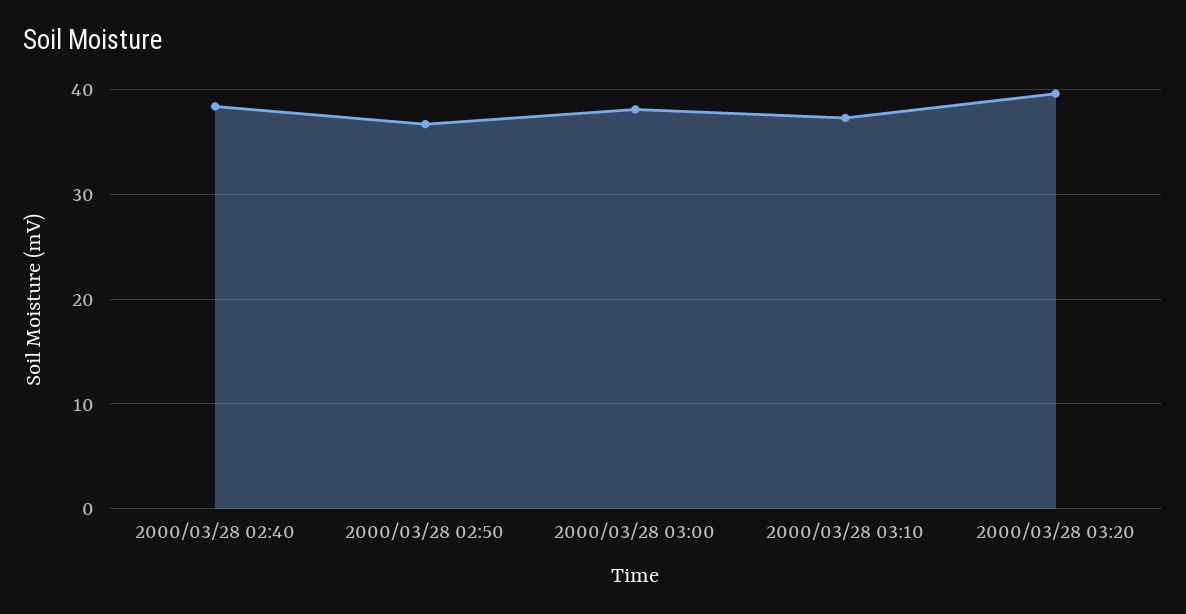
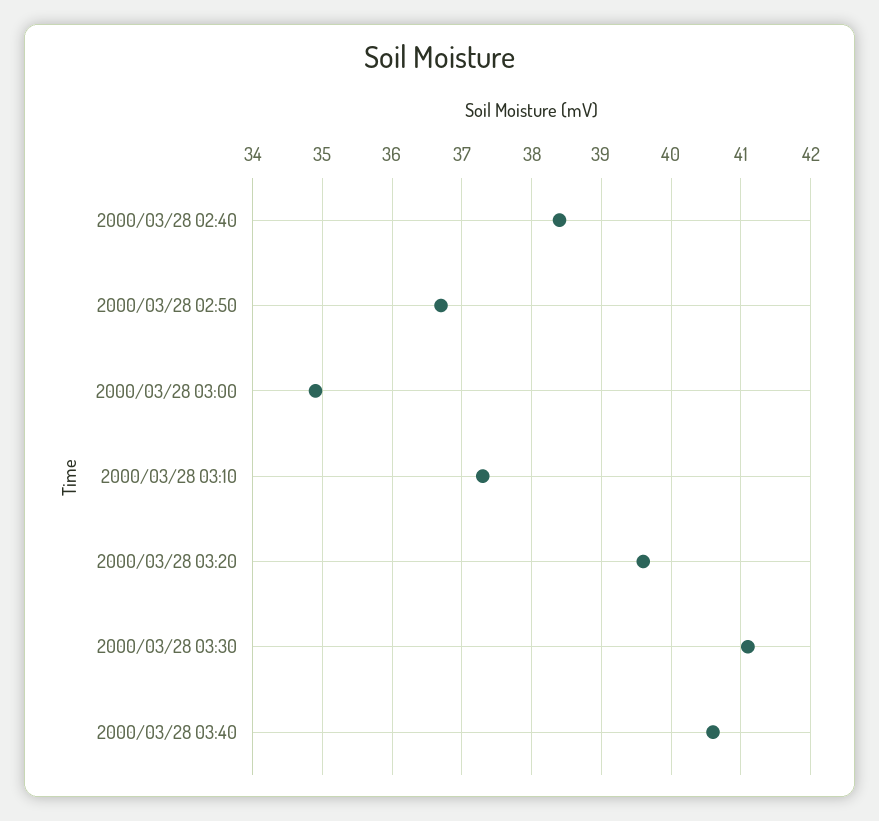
2000/03/28 03:00: 38 -> 34.9
2000/03/28 03:30: none -> 41.1
2000/03/28 03:40: none -> 40.6

